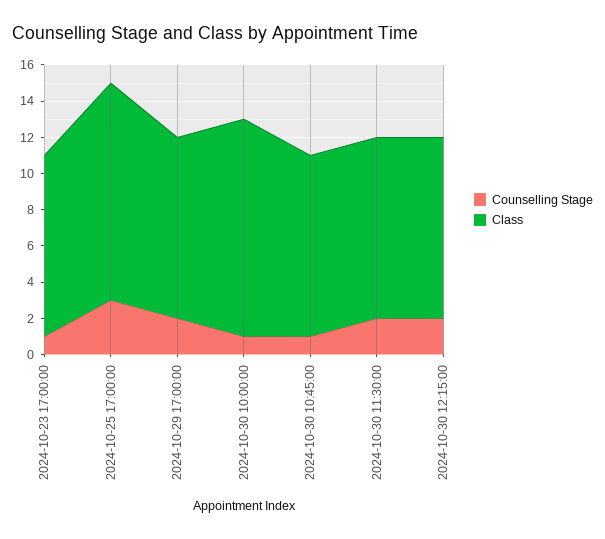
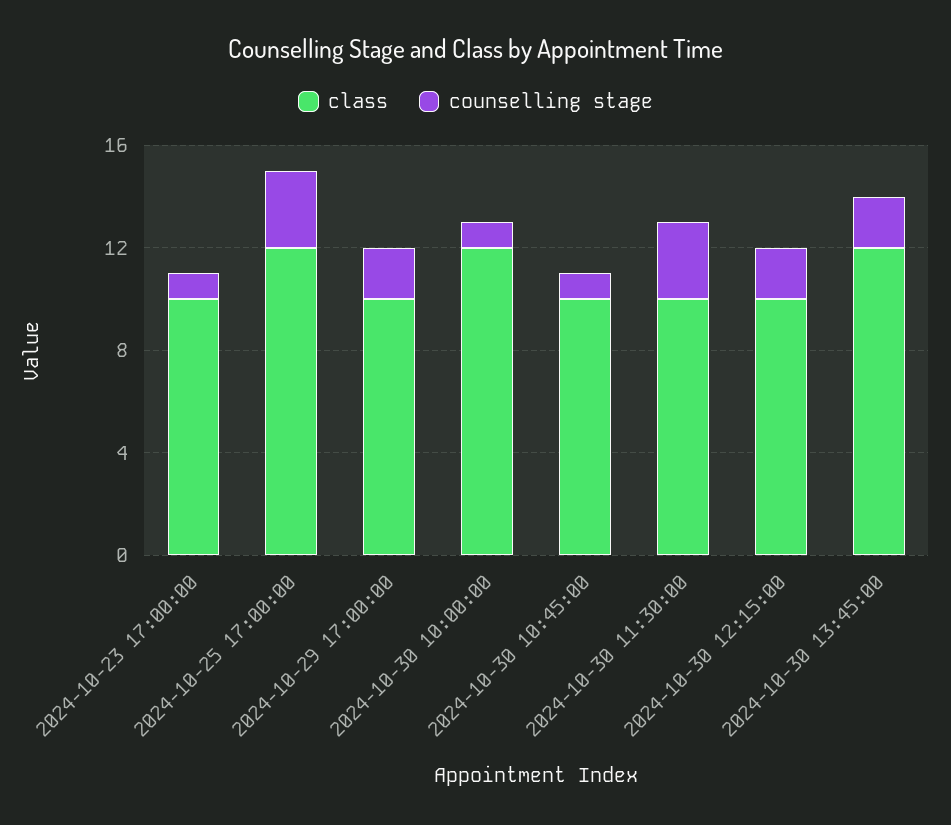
Counselling Stage, 2024-10-30 11:30:00: 2 -> 3
Class, 2024-10-30 13:45:00: none -> 12
Counselling Stage, 2024-10-30 13:45:00: none -> 2

